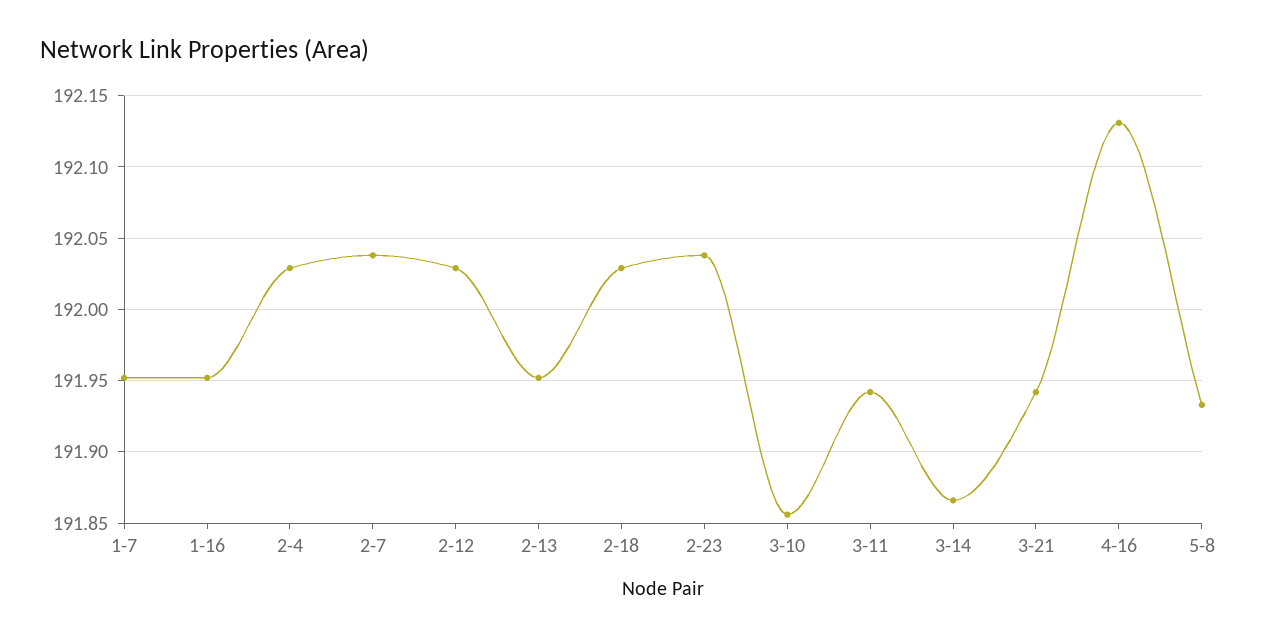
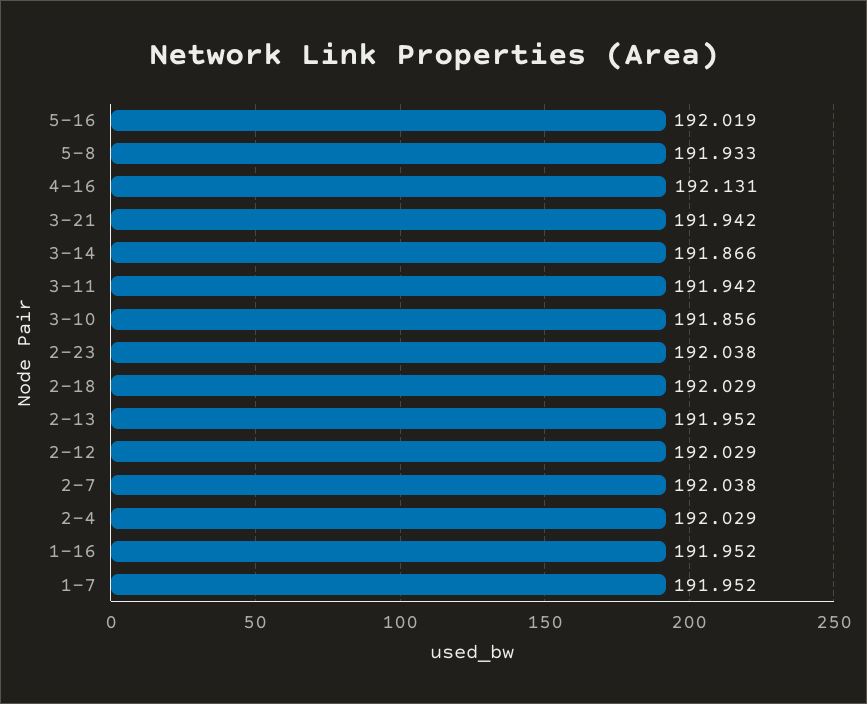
5-16: none -> 192.019

